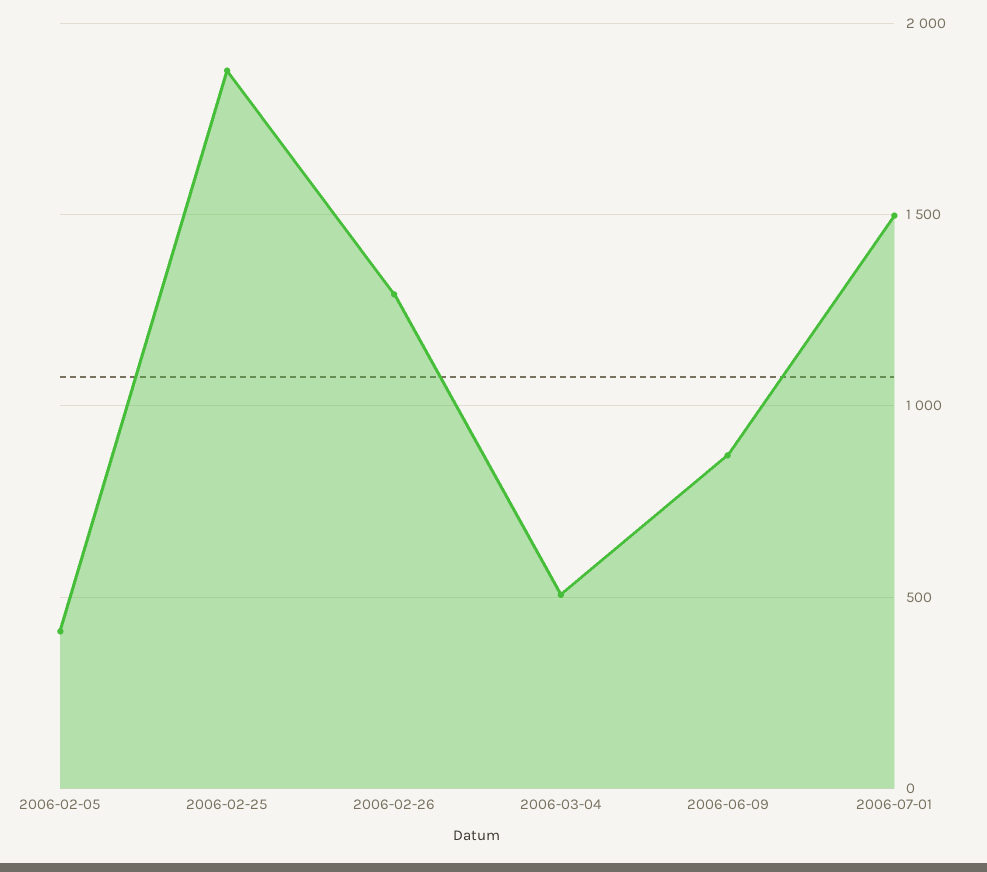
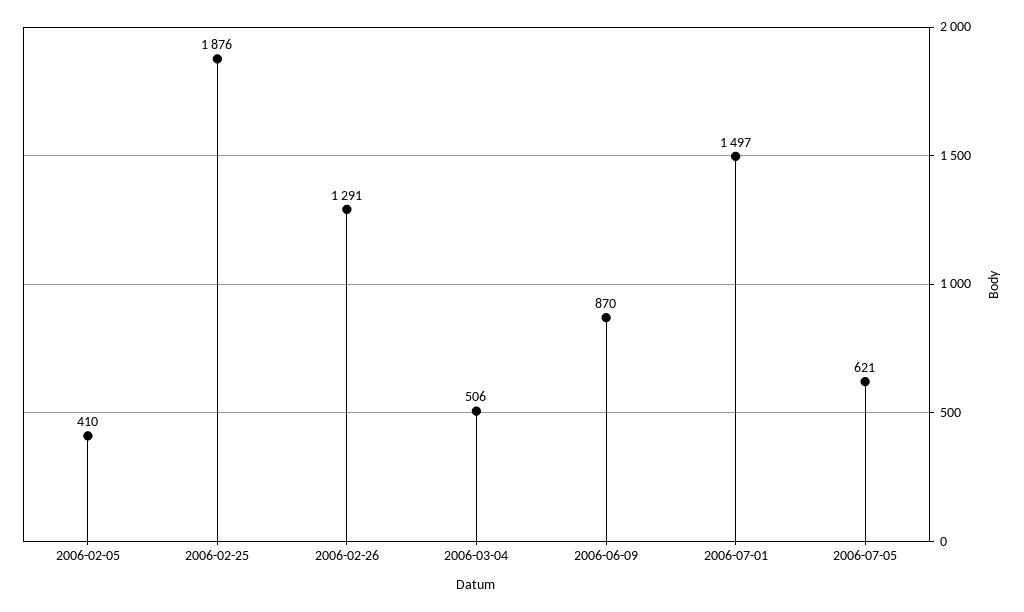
2006-07-05: none -> 621

